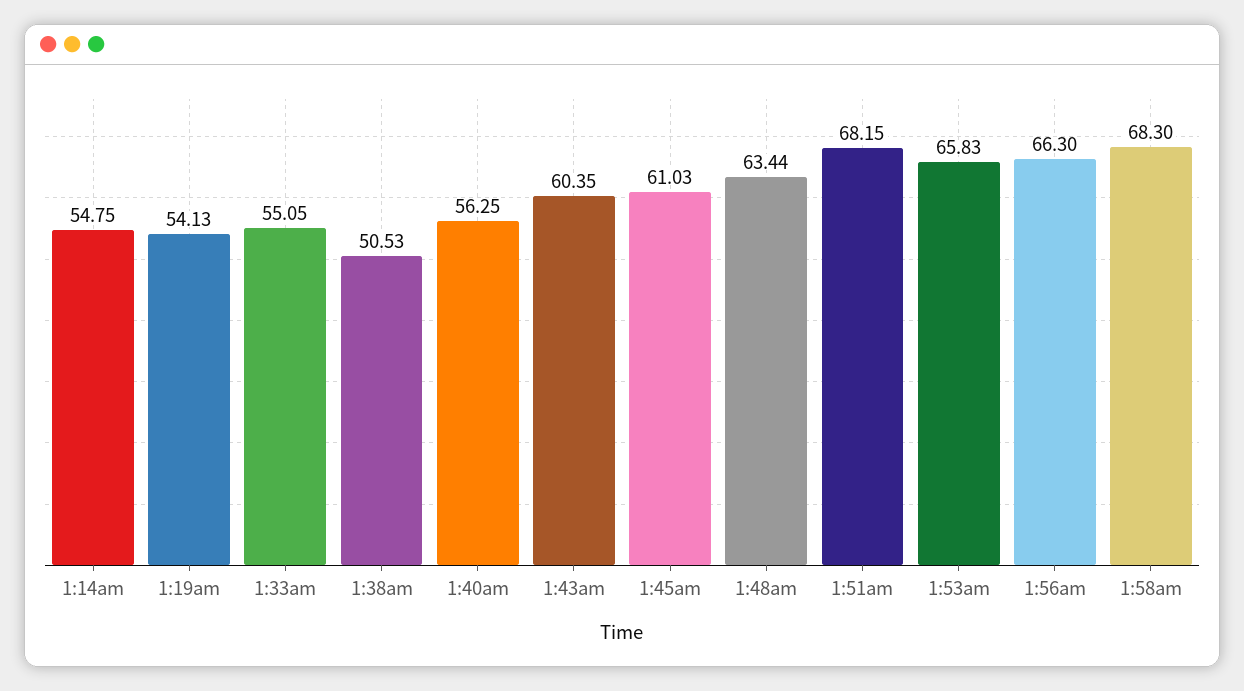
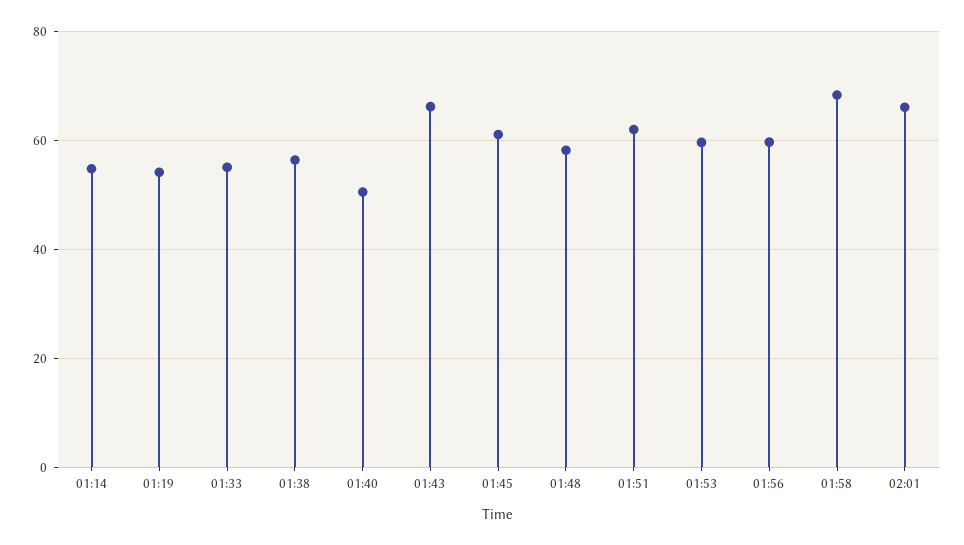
1:38am: 50.53 -> 56
1:40am: 56.25 -> 50
1:43am: 60.35 -> 66
1:48am: 63.44 -> 58
1:51am: 68.15 -> 62
1:53am: 65.83 -> 60
1:56am: 66.3 -> 60
02:01: none -> 66

